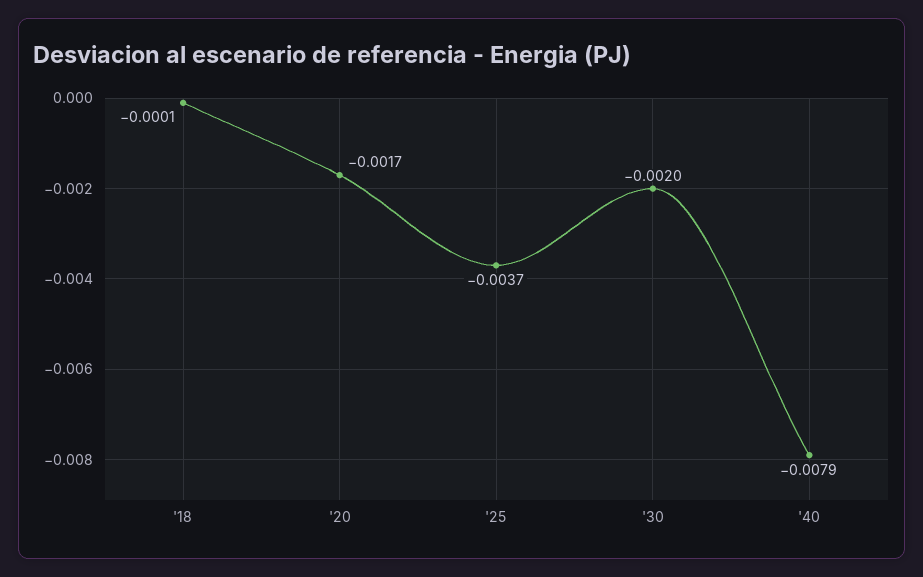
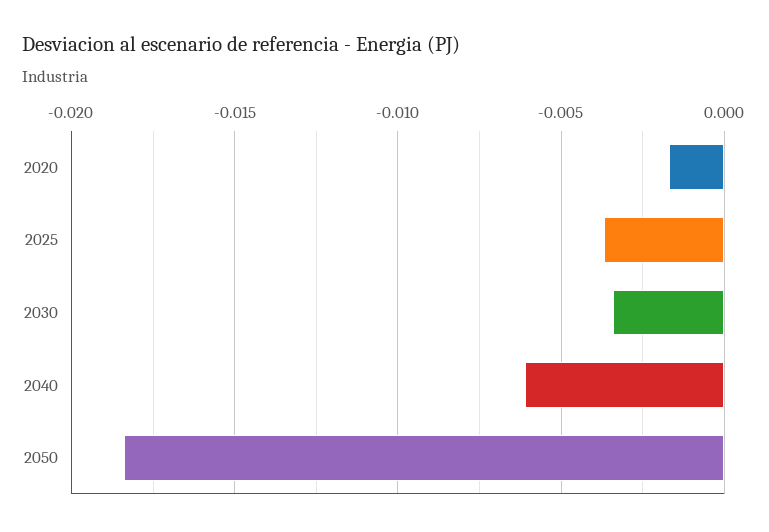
'18: -0.0001 -> none
'30: -0.002 -> -0.0035
'40: -0.0079 -> -0.006
2050: none -> -0.0185

